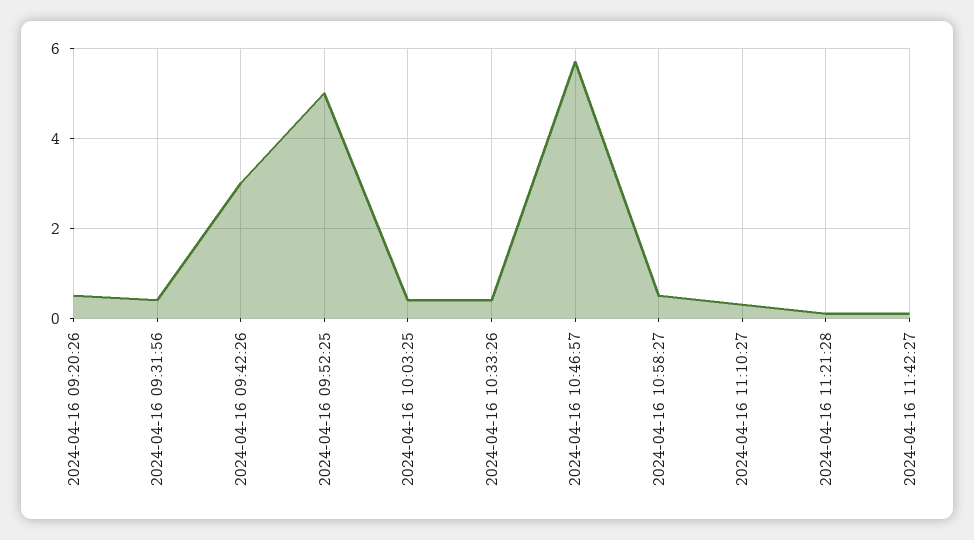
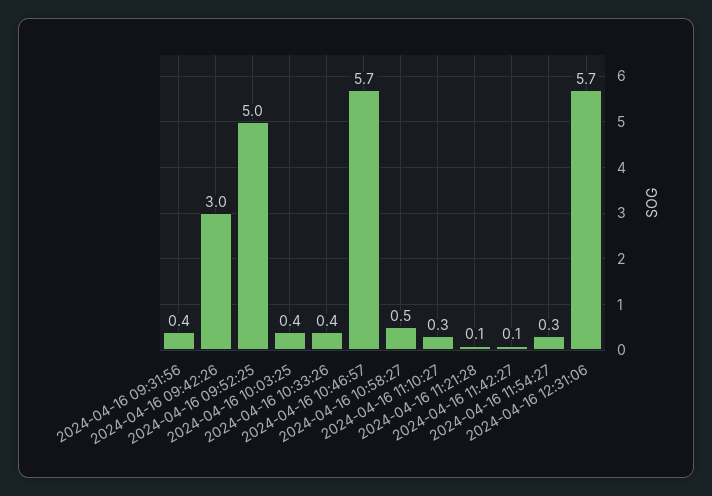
2024-04-16 09:20:26: 0.5 -> none
2024-04-16 11:54:27: none -> 0.3
2024-04-16 12:31:06: none -> 5.7

